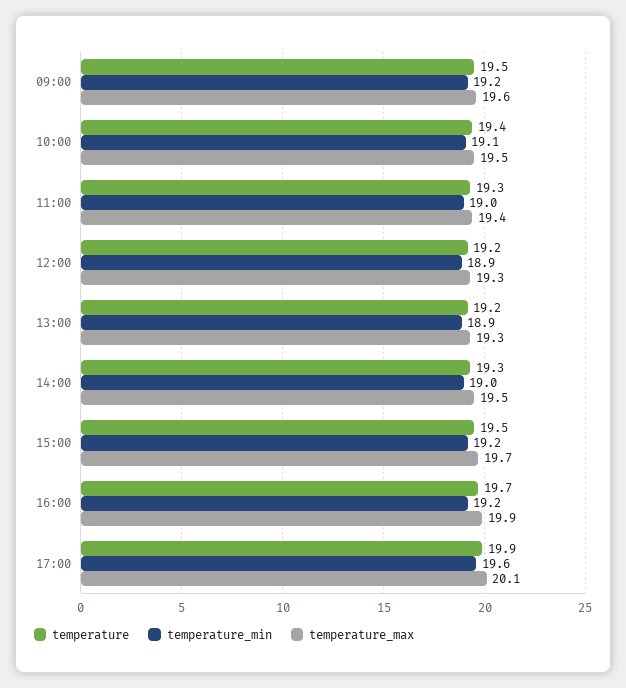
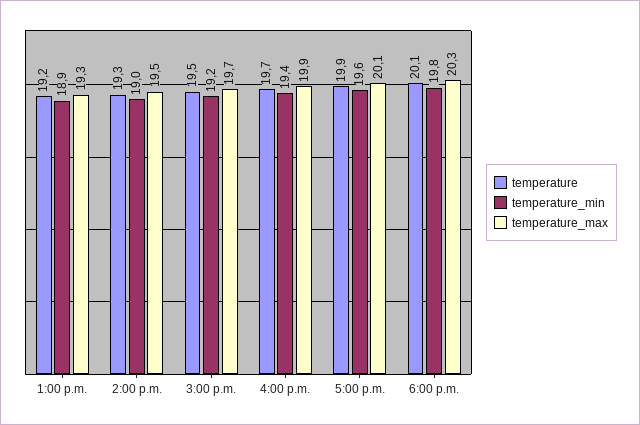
temperature, 09:00: 19.5 -> none
temperature_min, 09:00: 19.2 -> none
temperature_max, 09:00: 19.6 -> none
temperature, 10:00: 19.4 -> none
temperature_min, 10:00: 19.1 -> none
temperature_max, 10:00: 19.5 -> none
temperature, 11:00: 19.3 -> none
temperature_min, 11:00: 19 -> none
temperature_max, 11:00: 19.4 -> none
temperature, 12:00: 19.2 -> none
temperature_min, 12:00: 18.9 -> none
temperature_max, 12:00: 19.3 -> none
temperature_min, 16:00: 19.2 -> 19.4
temperature, 6:00 p.m.: none -> 20.1
temperature_min, 6:00 p.m.: none -> 19.8
temperature_max, 6:00 p.m.: none -> 20.3

